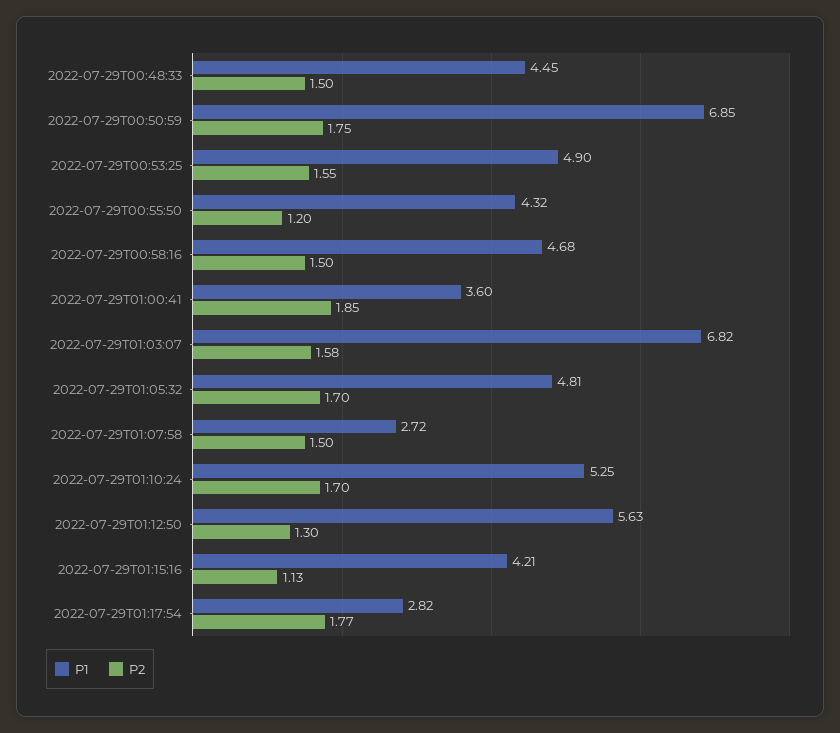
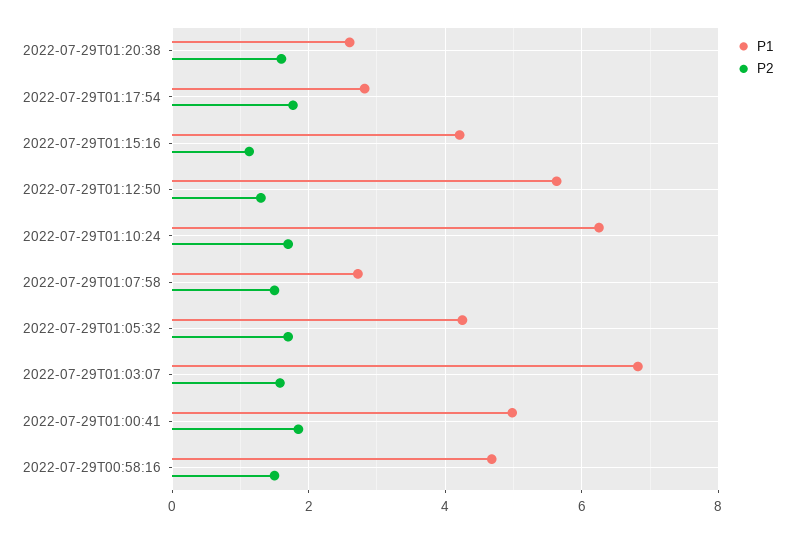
P1, 2022-07-29T00:48:33: 4.45 -> none
P2, 2022-07-29T00:48:33: 1.5 -> none
P1, 2022-07-29T00:50:59: 6.85 -> none
P2, 2022-07-29T00:50:59: 1.75 -> none
P1, 2022-07-29T00:53:25: 4.9 -> none
P2, 2022-07-29T00:53:25: 1.55 -> none
P1, 2022-07-29T00:55:50: 4.32 -> none
P2, 2022-07-29T00:55:50: 1.2 -> none
P1, 2022-07-29T01:00:41: 3.6 -> 5
P1, 2022-07-29T01:05:32: 4.81 -> 4.2
P1, 2022-07-29T01:10:24: 5.25 -> 6.2
P1, 2022-07-29T01:20:38: none -> 2.6
P2, 2022-07-29T01:20:38: none -> 1.6

